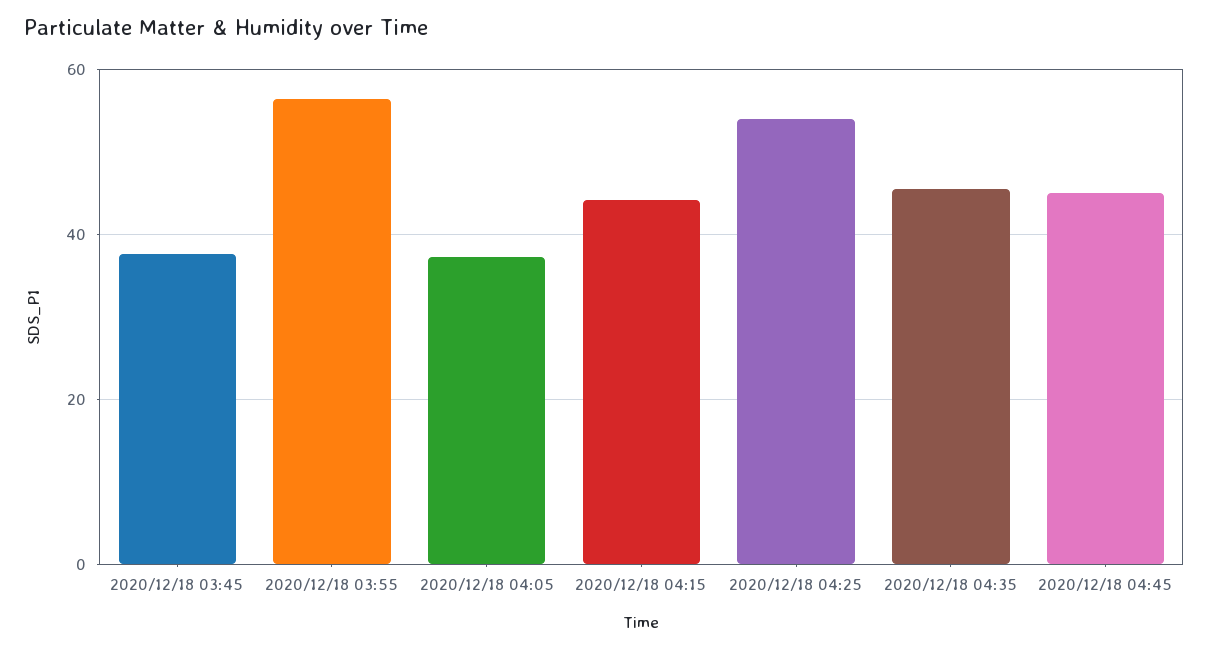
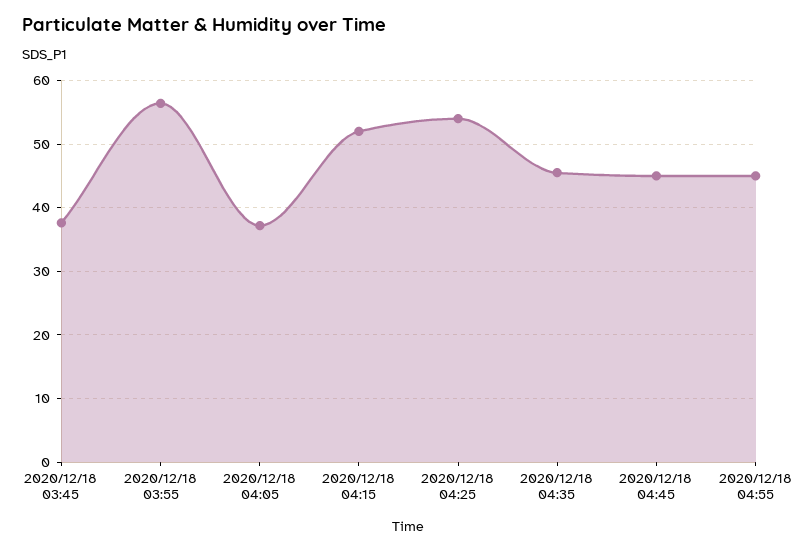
2020/12/18 04:15: 44 -> 52
2020/12/18 04:55: none -> 45

